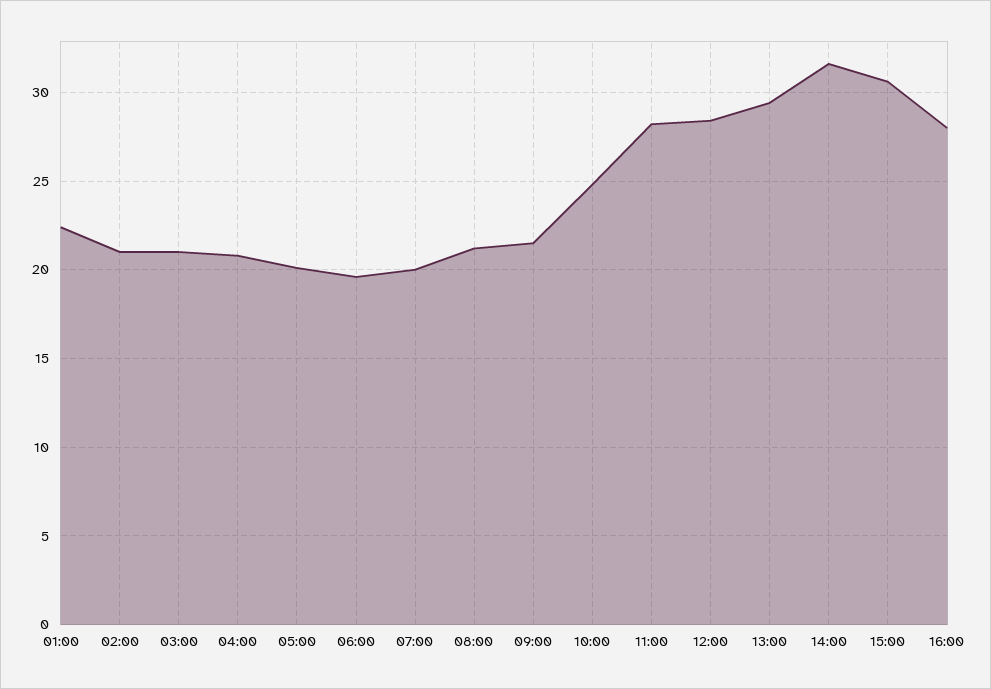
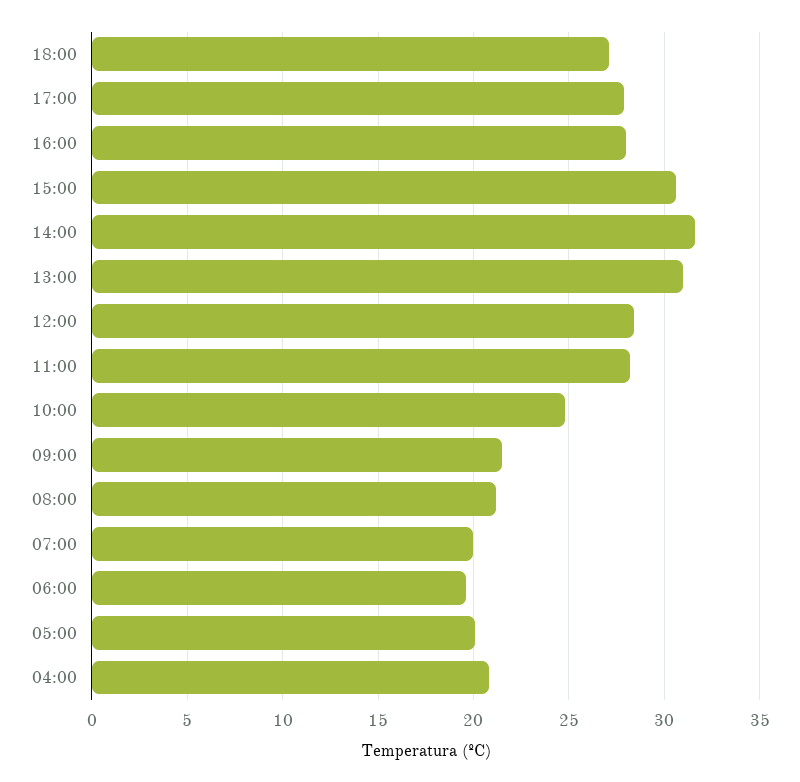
01:00: 22.5 -> none
02:00: 21 -> none
03:00: 21 -> none
13:00: 29.5 -> 31
18:00: none -> 27
17:00: none -> 28

